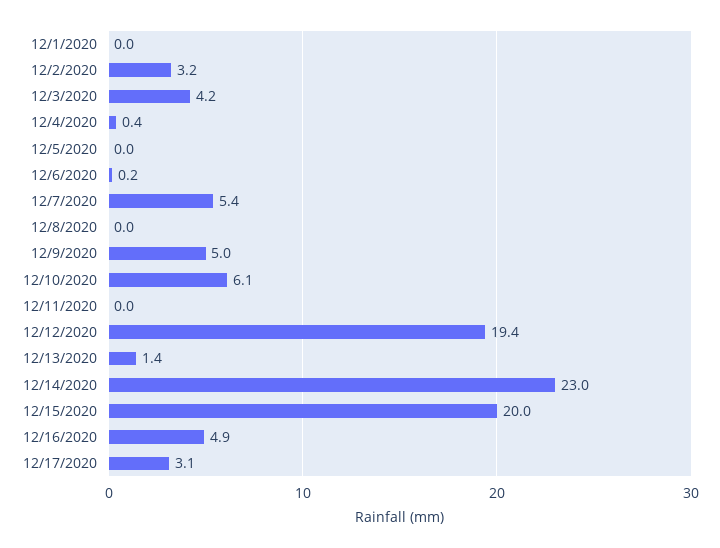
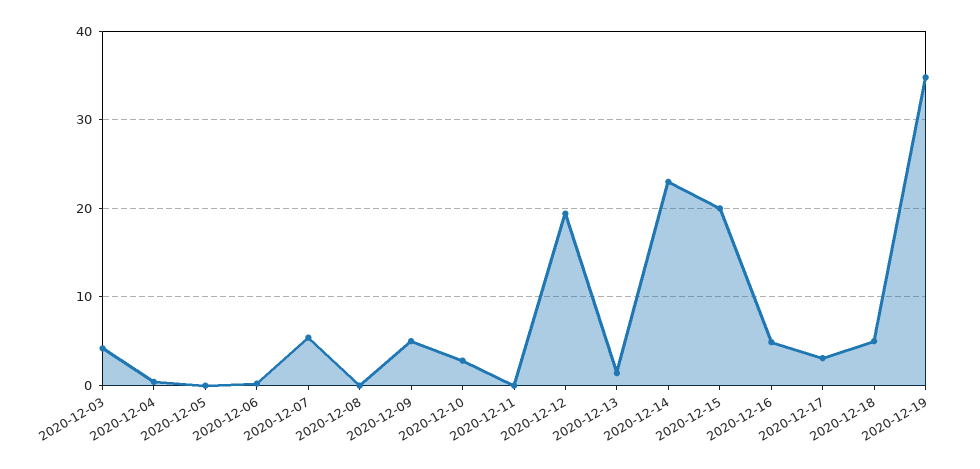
12/1/2020: 0 -> none
12/2/2020: 3.2 -> none
12/10/2020: 6.1 -> 3
2020-12-18: none -> 5
2020-12-19: none -> 35

